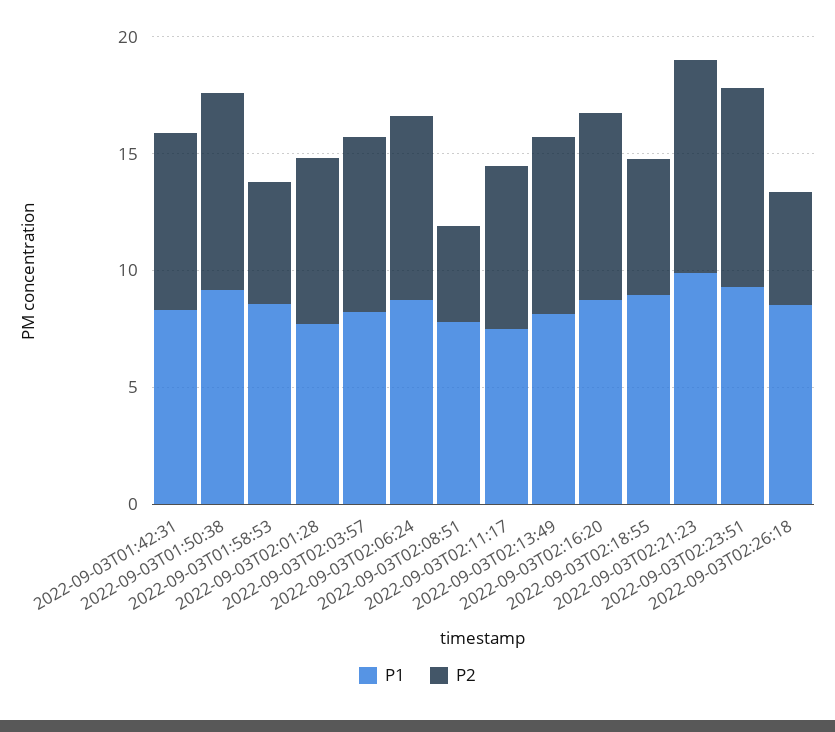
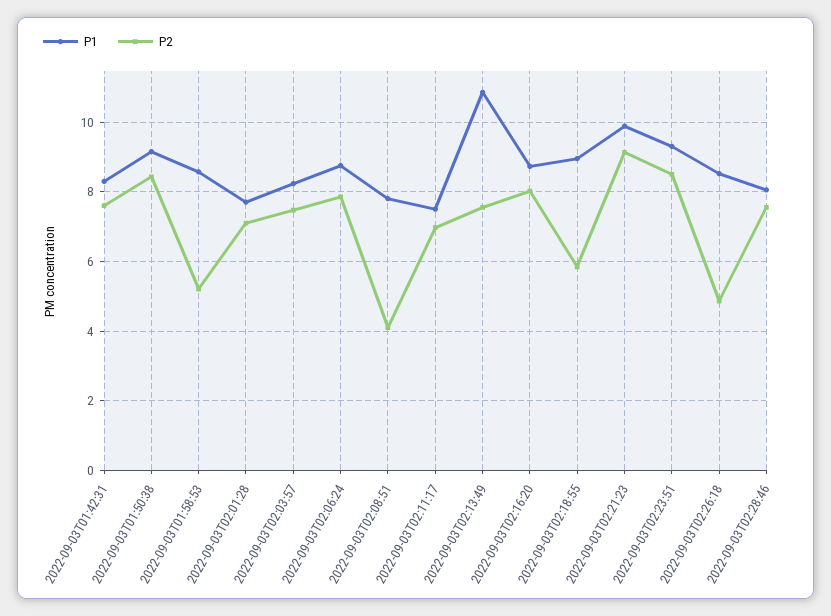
P1, 2022-09-03T02:13:49: 8 -> 10.8
P1, 2022-09-03T02:28:46: none -> 8
P2, 2022-09-03T02:28:46: none -> 7.6

